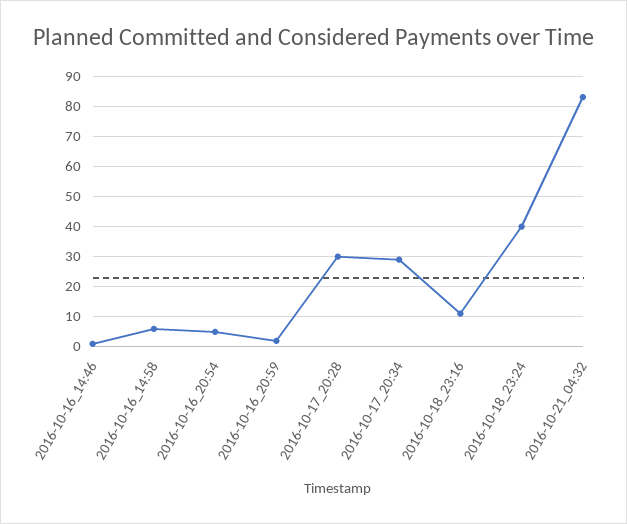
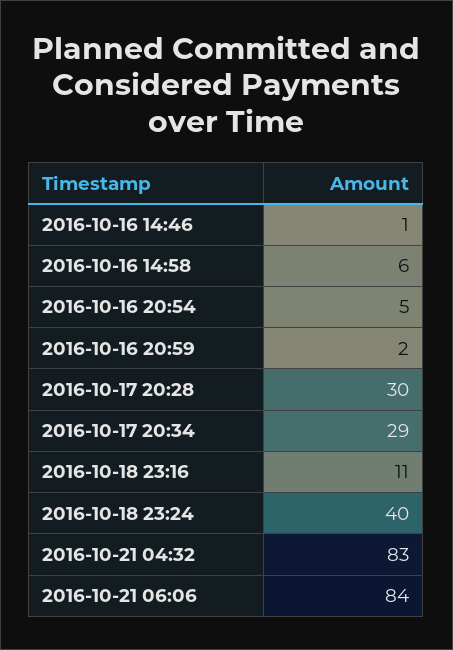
2016-10-21 06:06: none -> 84

